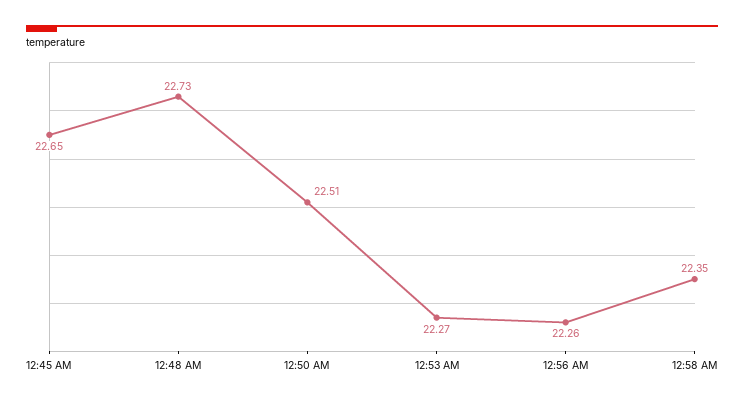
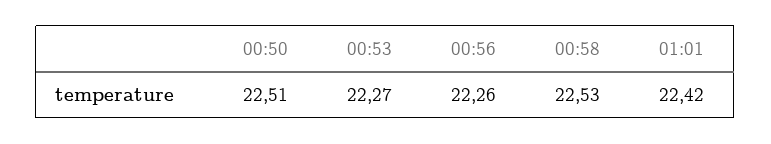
12:45 AM: 22.65 -> none
12:48 AM: 22.73 -> none
12:58 AM: 22.35 -> 22.53
01:01: none -> 22.42

